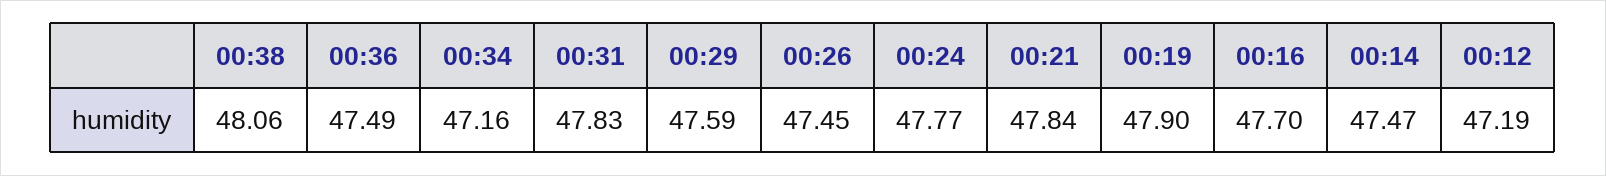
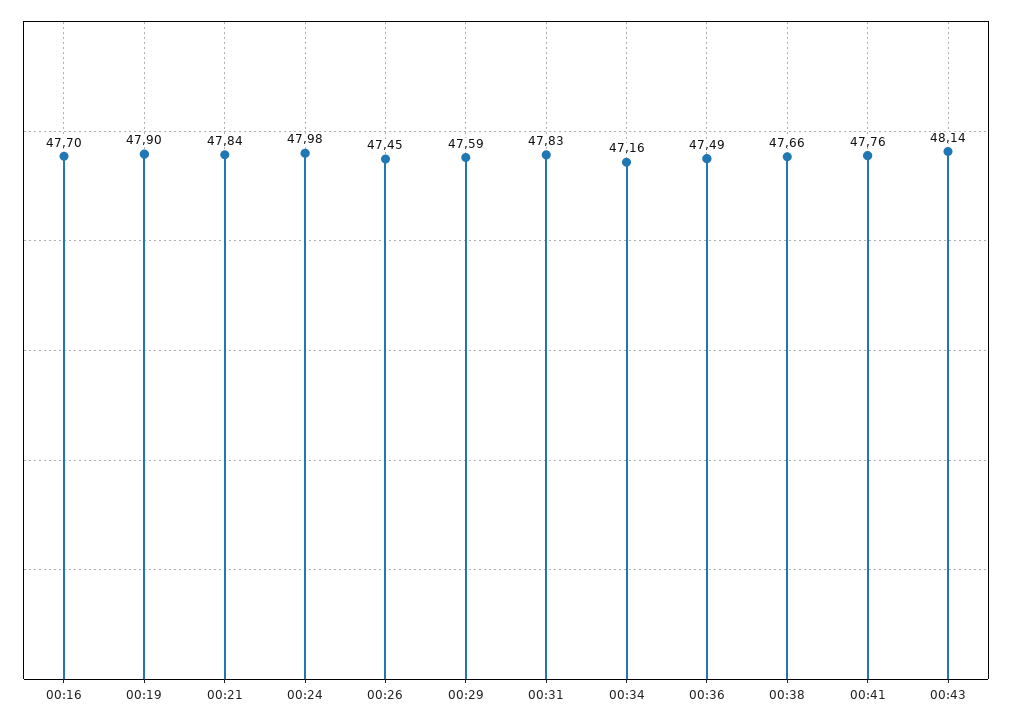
00:38: 48.06 -> 47.66
00:24: 47.77 -> 47.98
00:14: 47.47 -> none
00:12: 47.19 -> none
00:41: none -> 47.76
00:43: none -> 48.14

